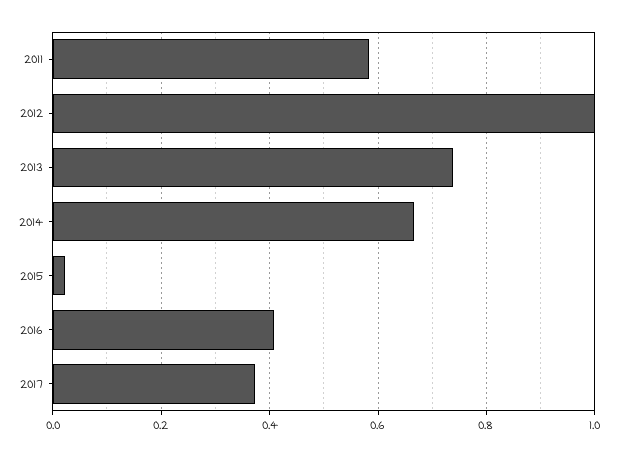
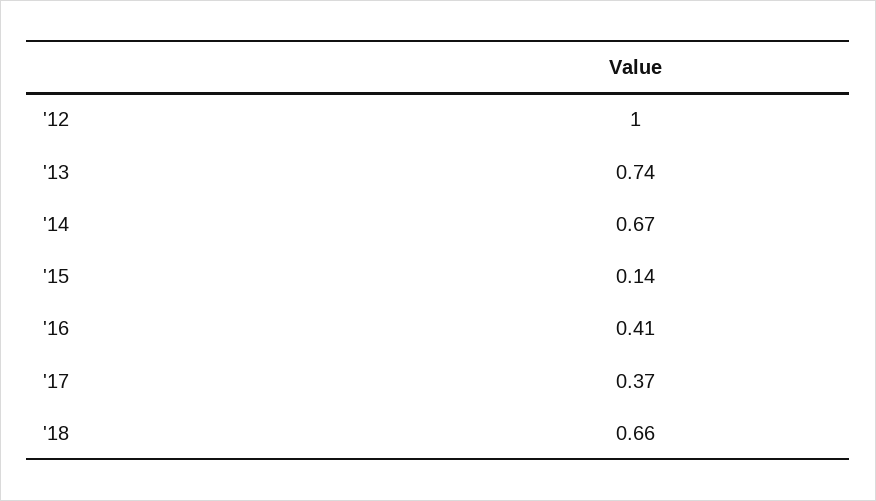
2011: 0.58 -> none
2015: 0.02 -> 0.14
'18: none -> 0.66

